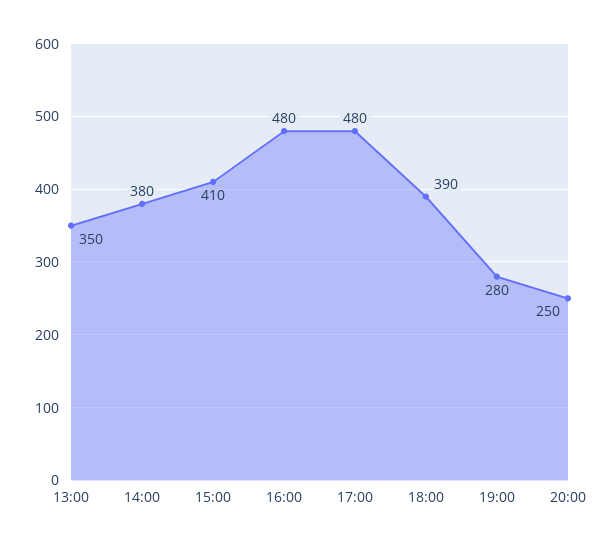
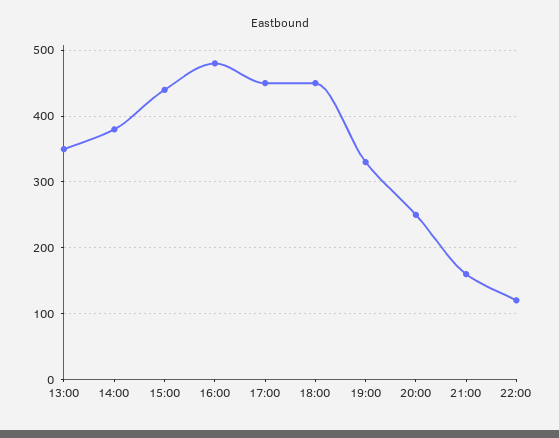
15:00: 410 -> 440
17:00: 480 -> 450
18:00: 390 -> 450
19:00: 280 -> 330
21:00: none -> 160
22:00: none -> 120

